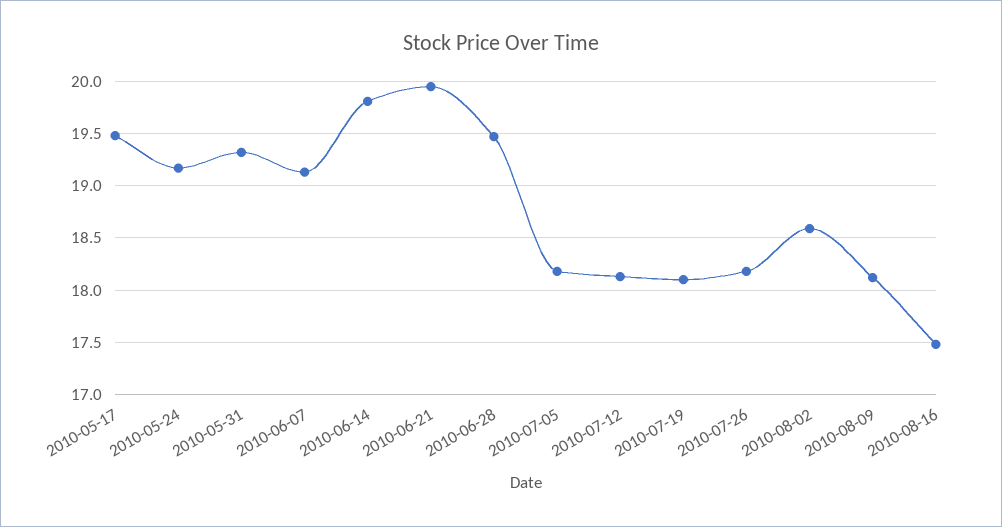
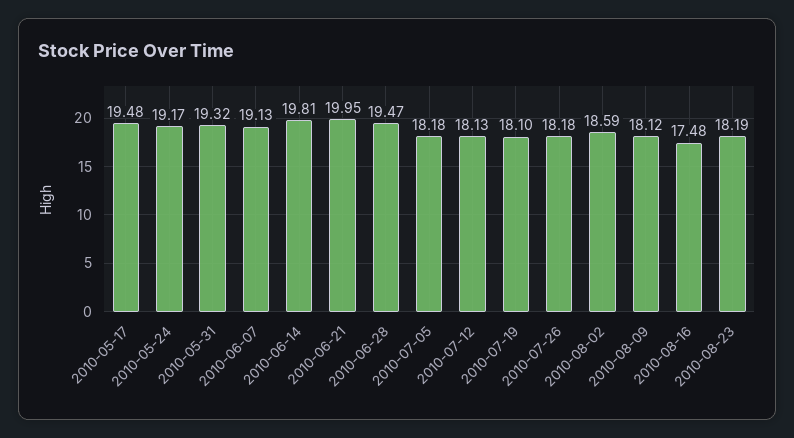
2010-08-23: none -> 18.19

